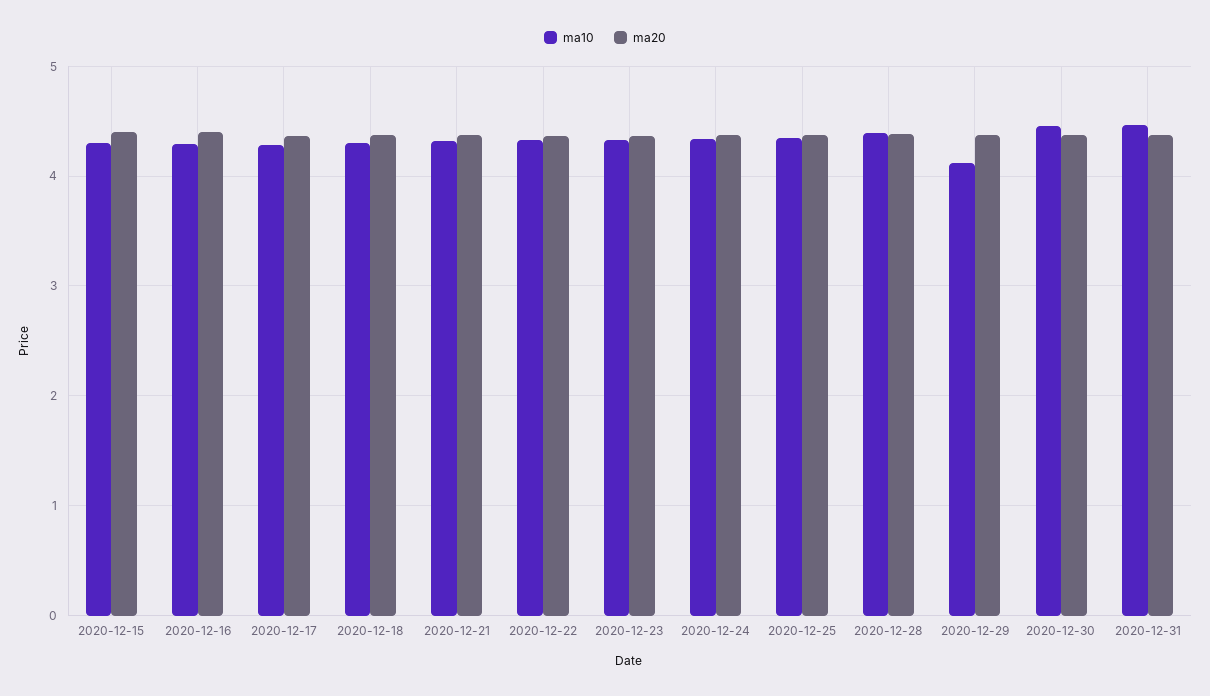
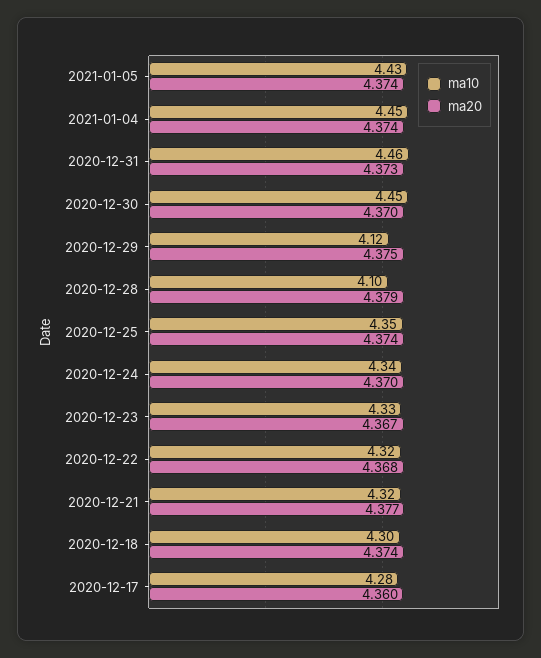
ma10, 2020-12-15: 4.3 -> none
ma20, 2020-12-15: 4.4 -> none
ma10, 2020-12-16: 4.3 -> none
ma20, 2020-12-16: 4.4 -> none
ma10, 2020-12-28: 4.4 -> 4.1
ma10, 2021-01-05: none -> 4.43
ma20, 2021-01-05: none -> 4.374
ma10, 2021-01-04: none -> 4.45
ma20, 2021-01-04: none -> 4.374

